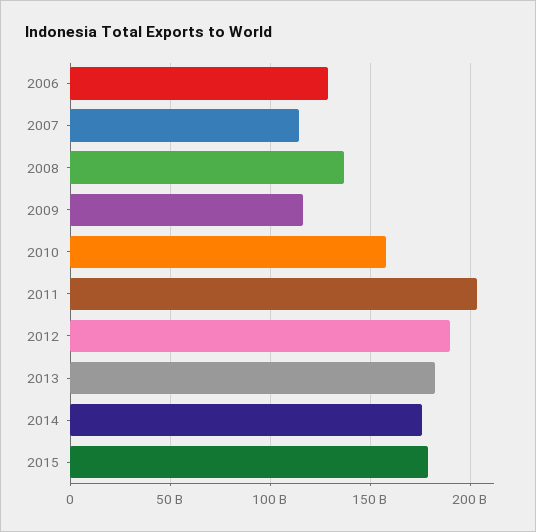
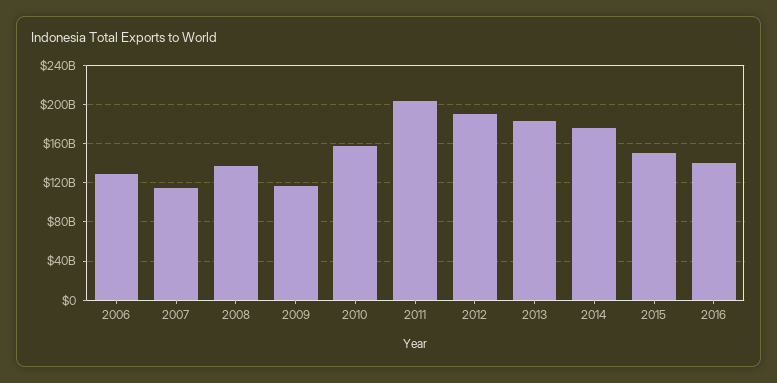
2015: 180000000000 -> 150000000000
2016: none -> 140000000000

